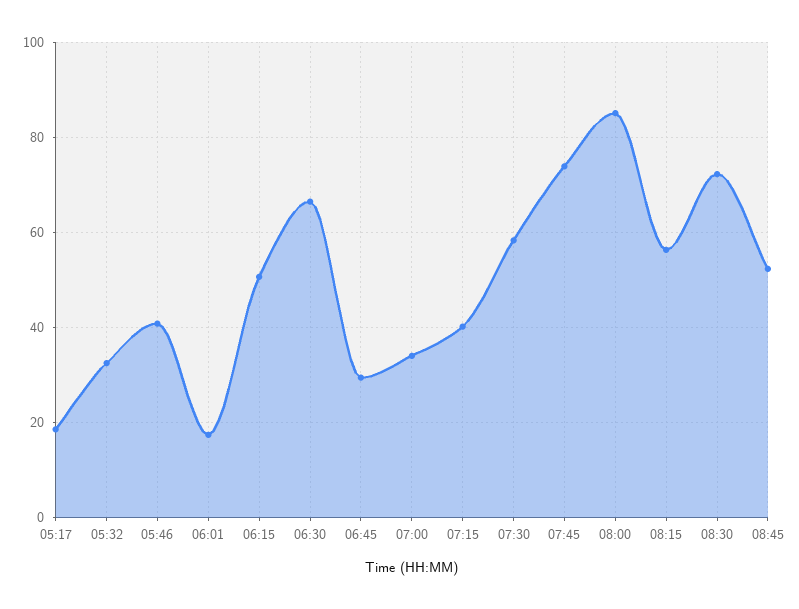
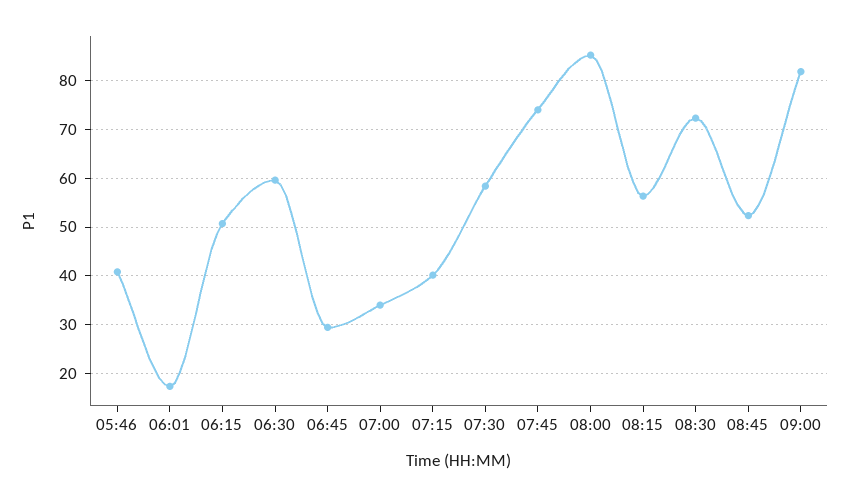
05:17: 18 -> none
05:32: 32 -> none
06:30: 66 -> 60
09:00: none -> 82

